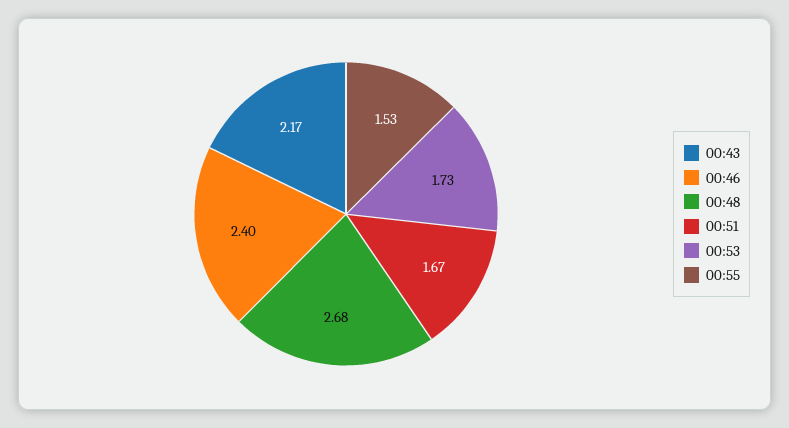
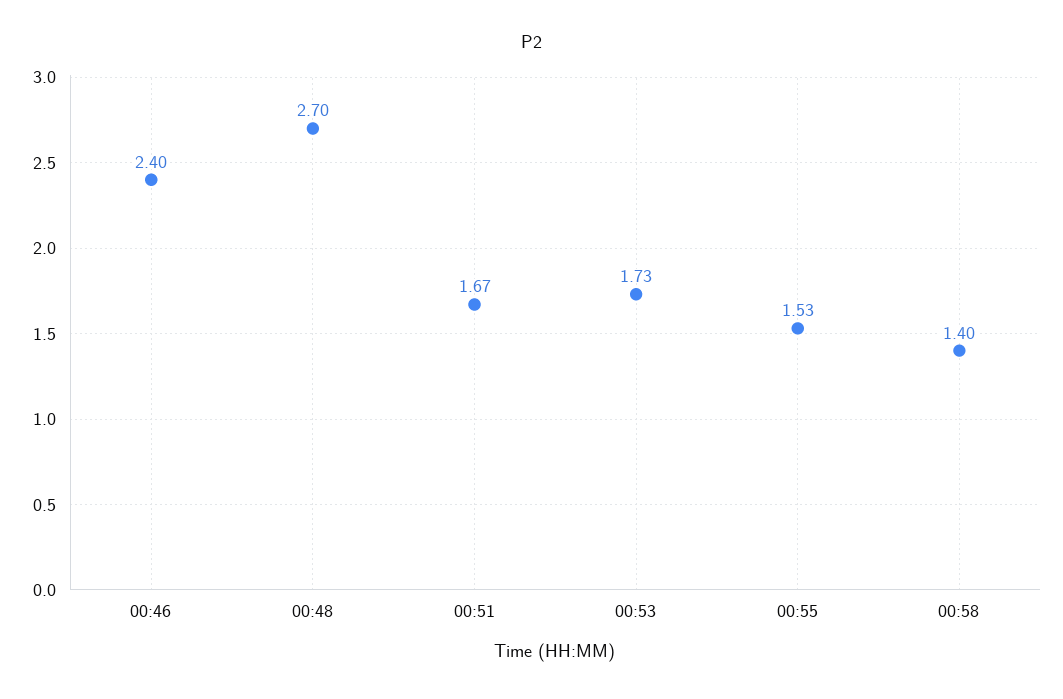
00:43: 2.17 -> none
00:48: 2.68 -> 2.7
00:58: none -> 1.4

